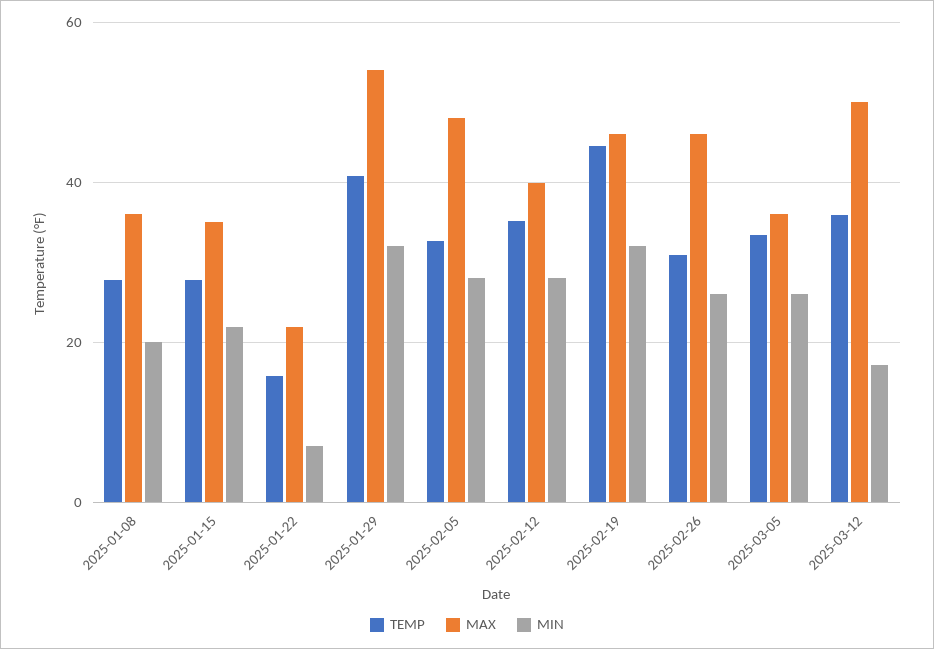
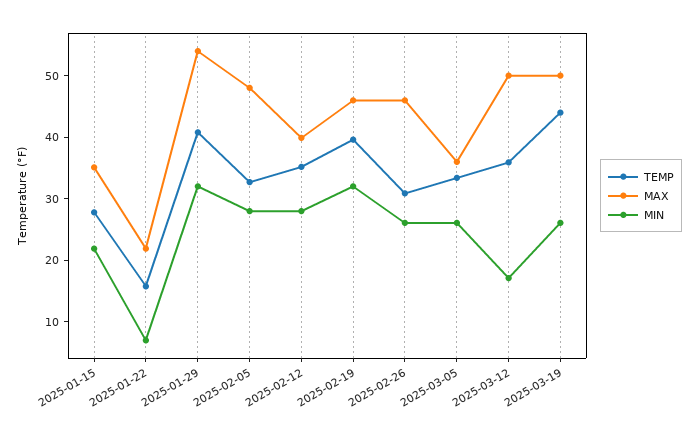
TEMP, 2025-01-08: 28 -> none
MAX, 2025-01-08: 36 -> none
MIN, 2025-01-08: 20 -> none
TEMP, 2025-02-19: 44 -> 40
TEMP, 2025-03-19: none -> 44
MAX, 2025-03-19: none -> 50
MIN, 2025-03-19: none -> 26

